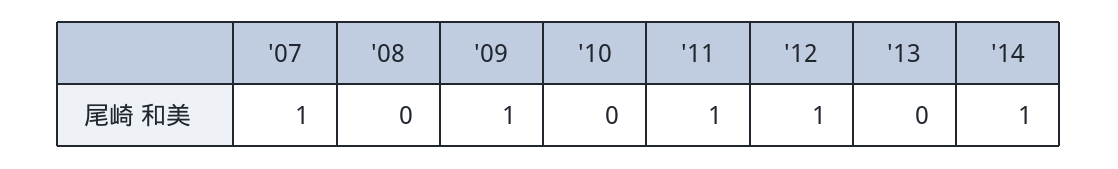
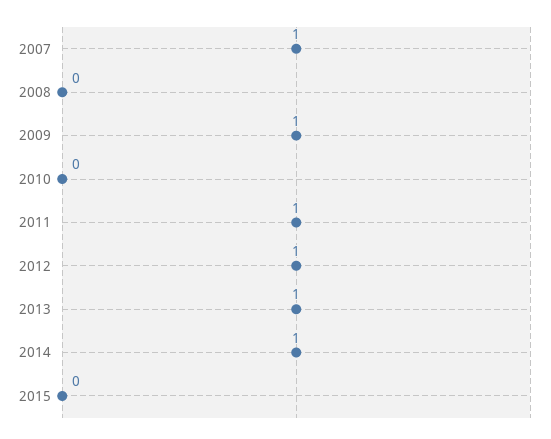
'13: 0 -> 1
2015: none -> 0

